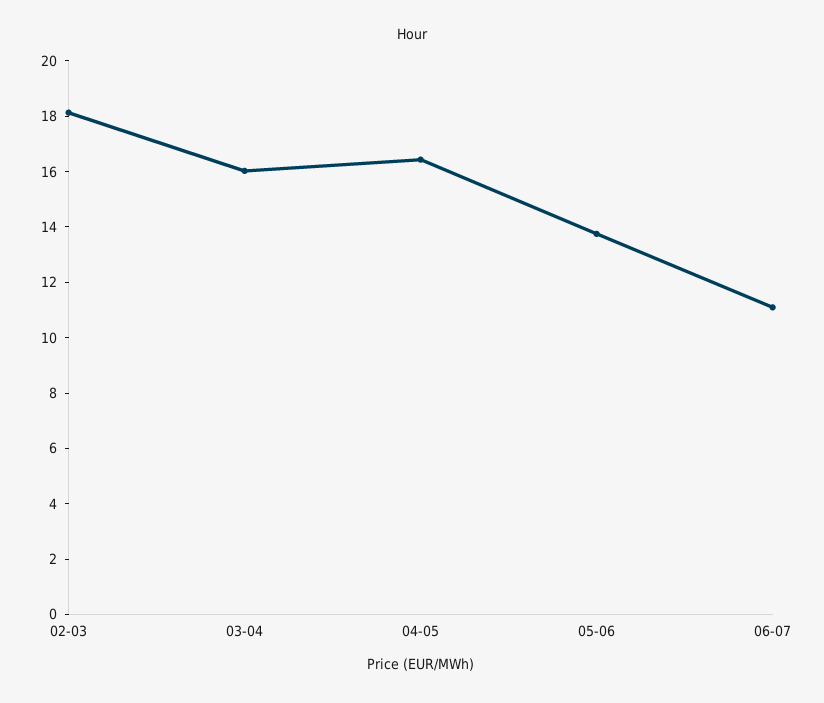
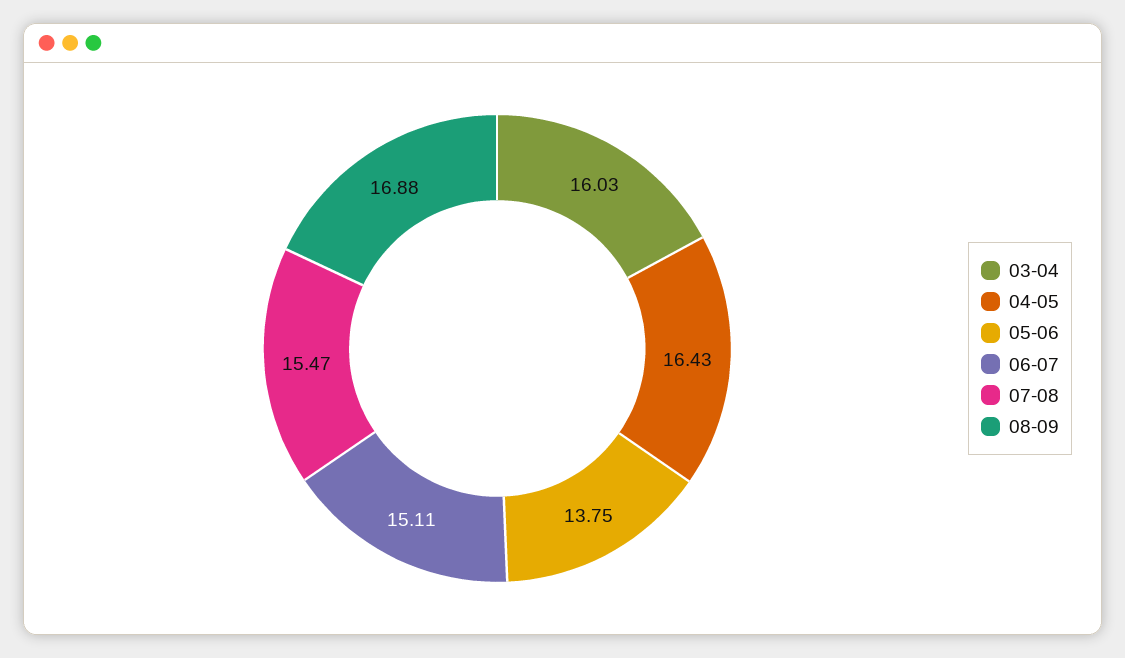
02-03: 18 -> none
06-07: 11 -> 15.11
07-08: none -> 15.47
08-09: none -> 16.88

